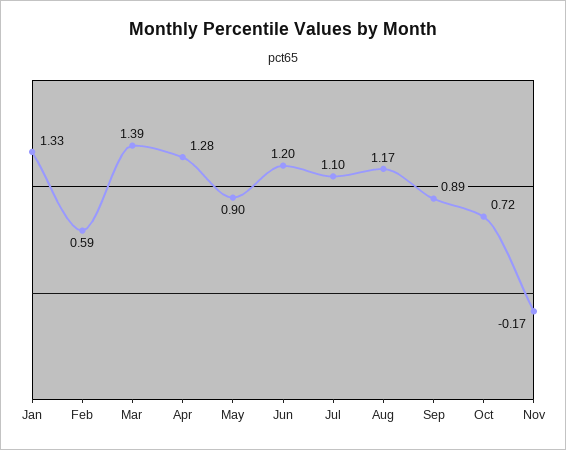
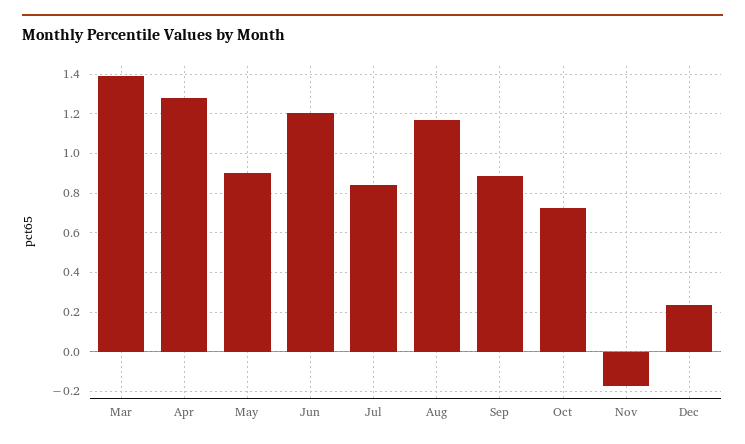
Jan: 1.33 -> none
Feb: 0.59 -> none
Jul: 1.1 -> 0.85
Dec: none -> 0.25

